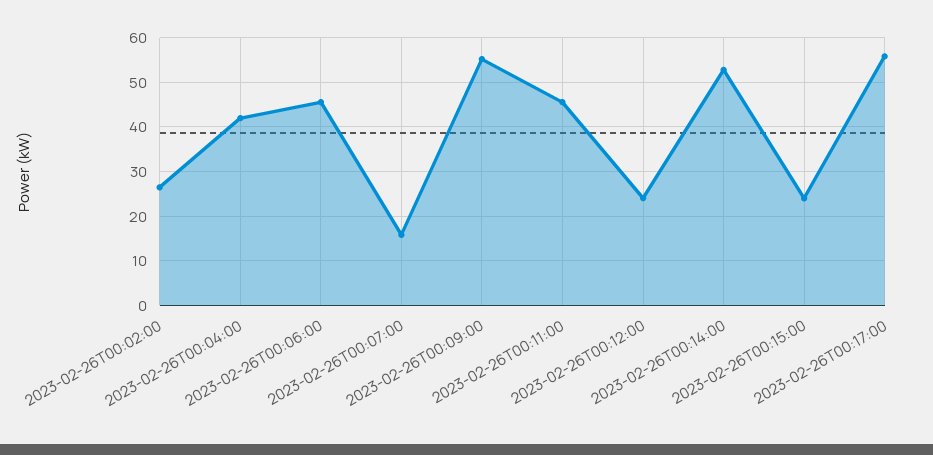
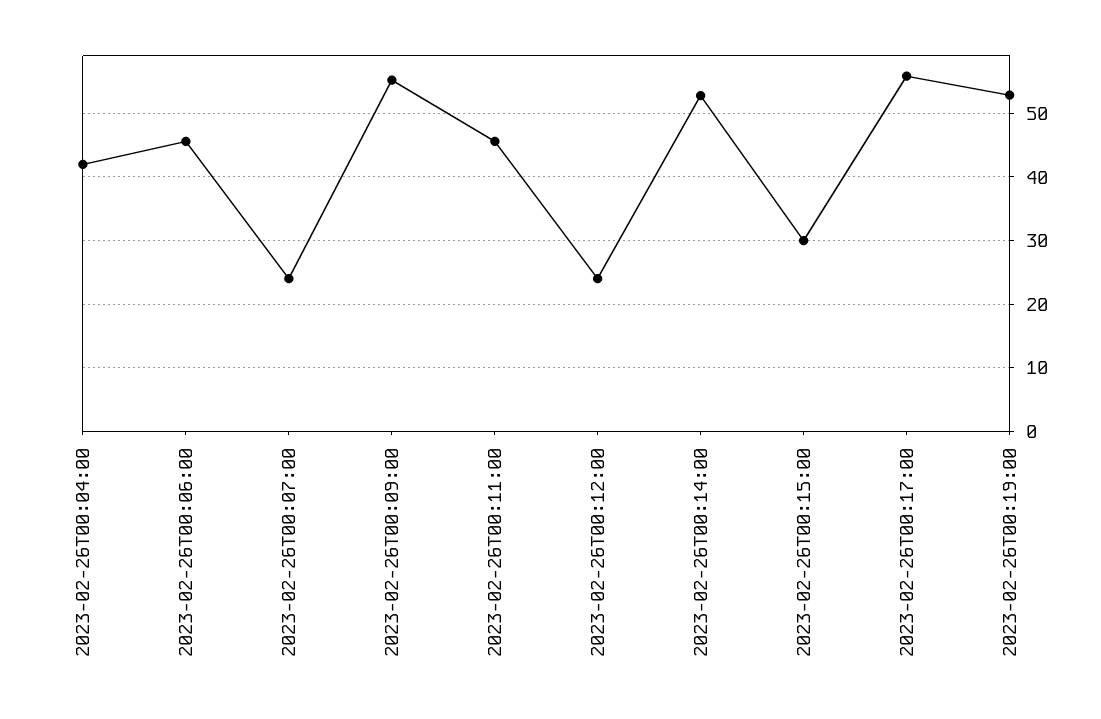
2023-02-26T00:02:00: 26 -> none
2023-02-26T00:07:00: 16 -> 24
2023-02-26T00:15:00: 24 -> 30
2023-02-26T00:19:00: none -> 53

